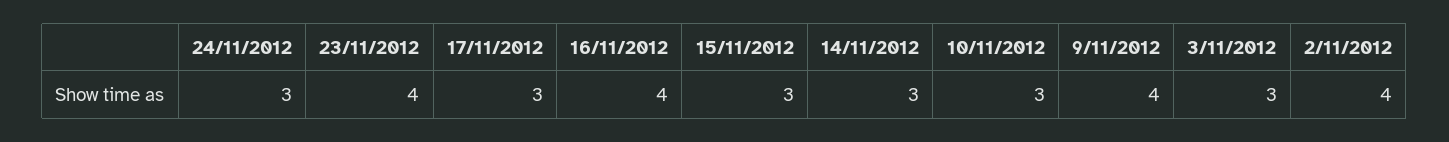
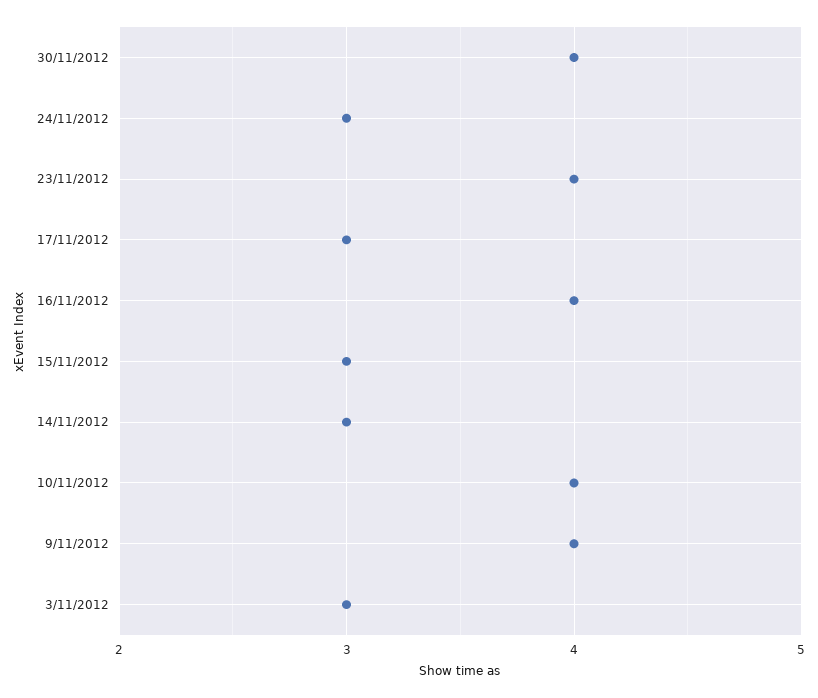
10/11/2012: 3 -> 4
2/11/2012: 4 -> none
30/11/2012: none -> 4

